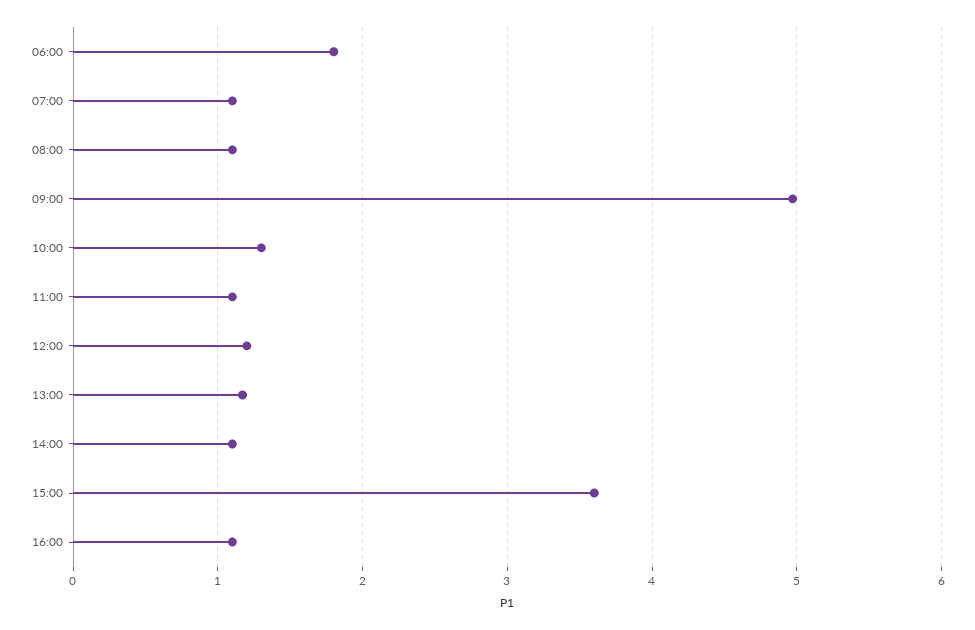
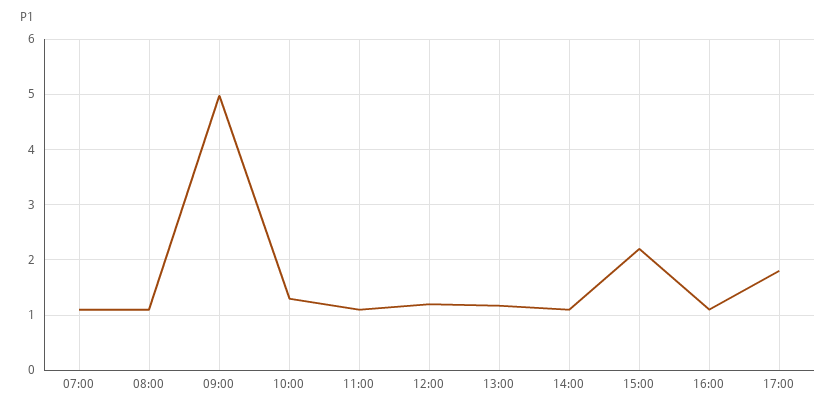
06:00: 1.8 -> none
15:00: 3.6 -> 2.2
17:00: none -> 1.8

